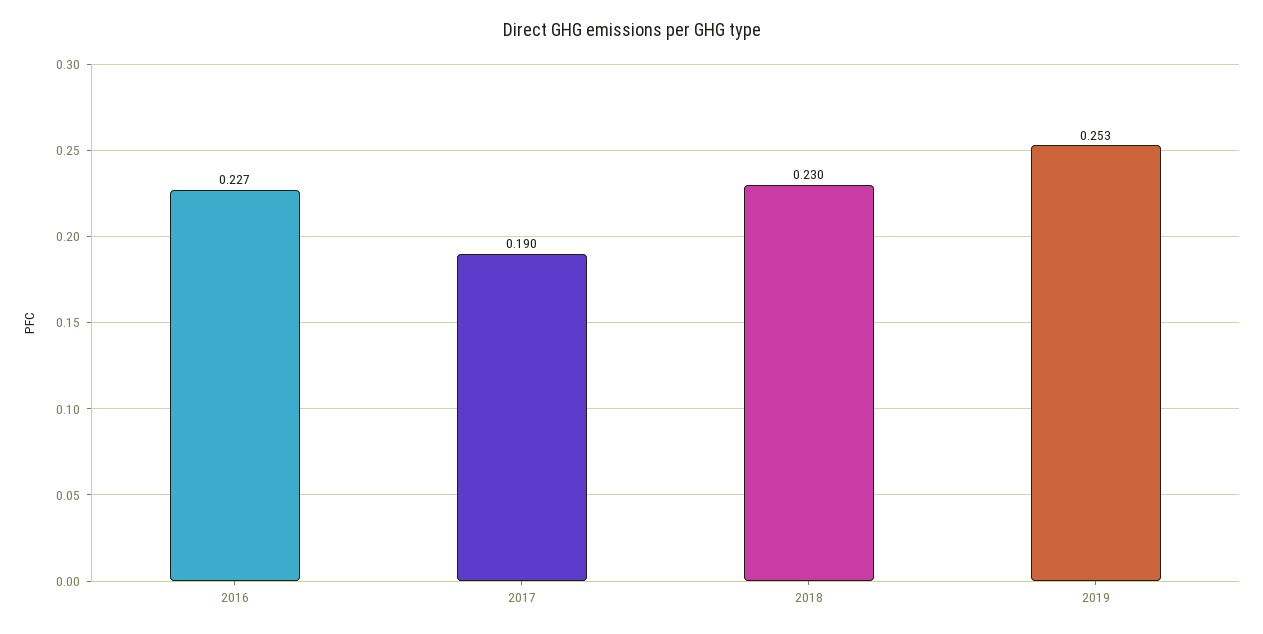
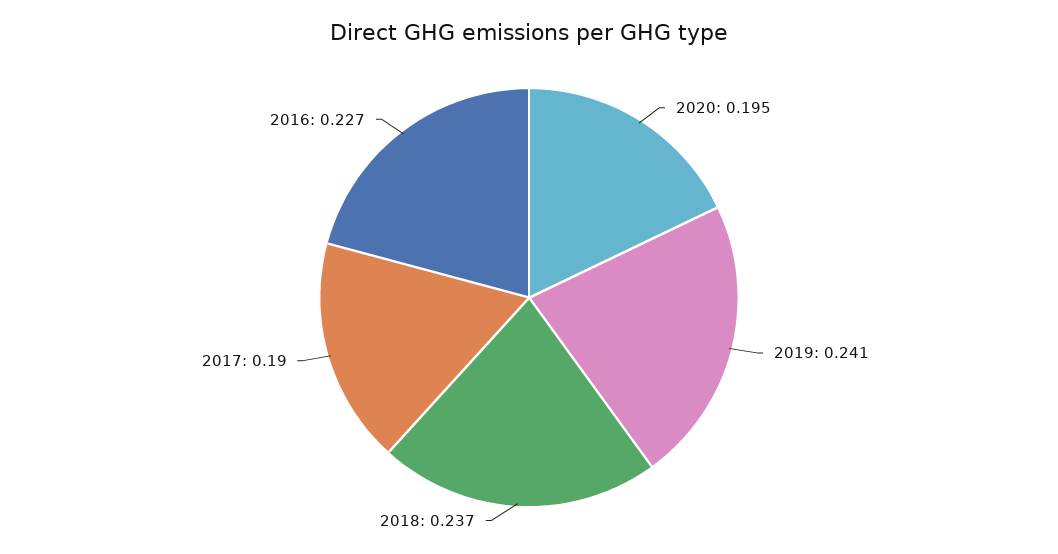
2018: 0.23 -> 0.237
2019: 0.253 -> 0.241
2020: none -> 0.195

